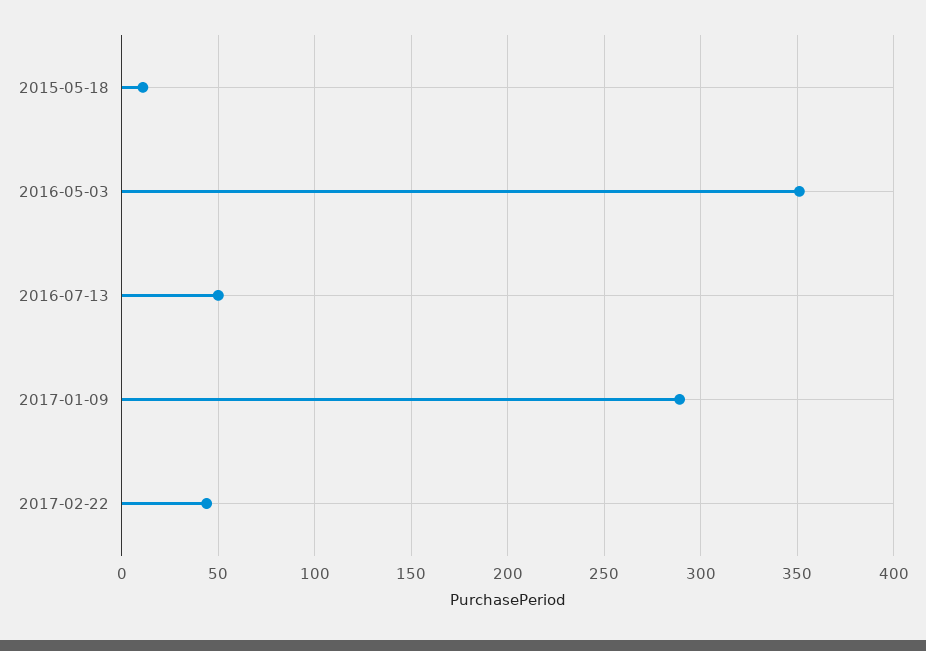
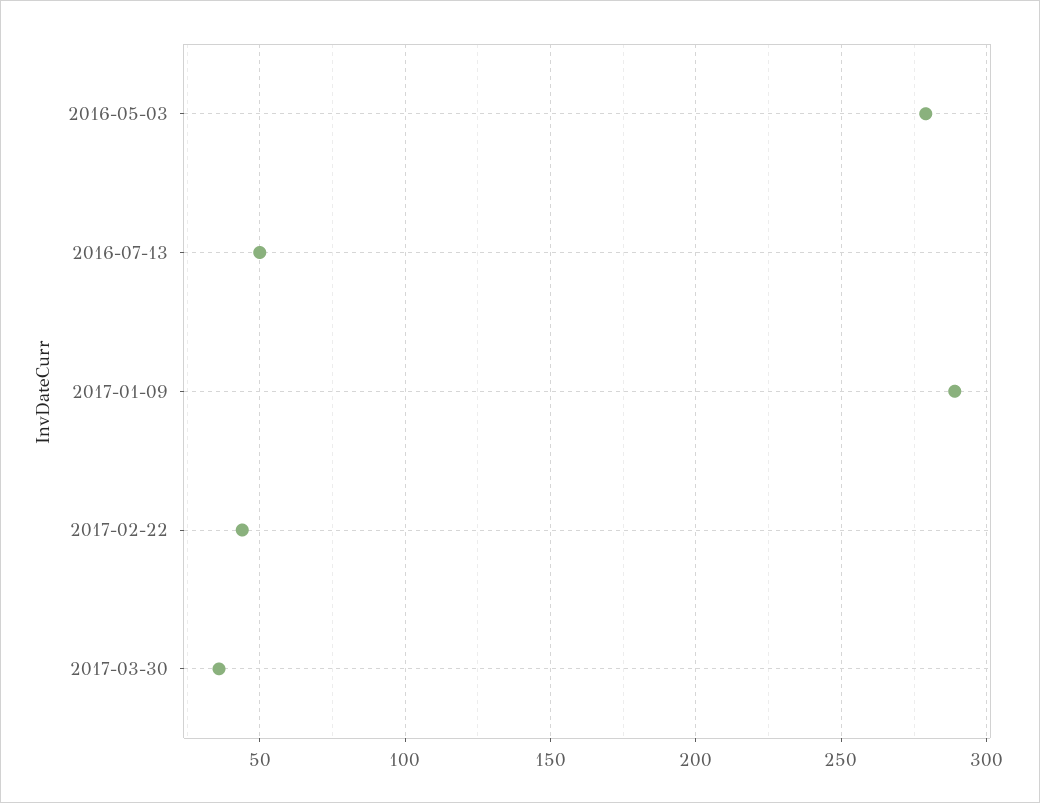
2015-05-18: 10 -> none
2016-05-03: 350 -> 280
2017-03-30: none -> 35

